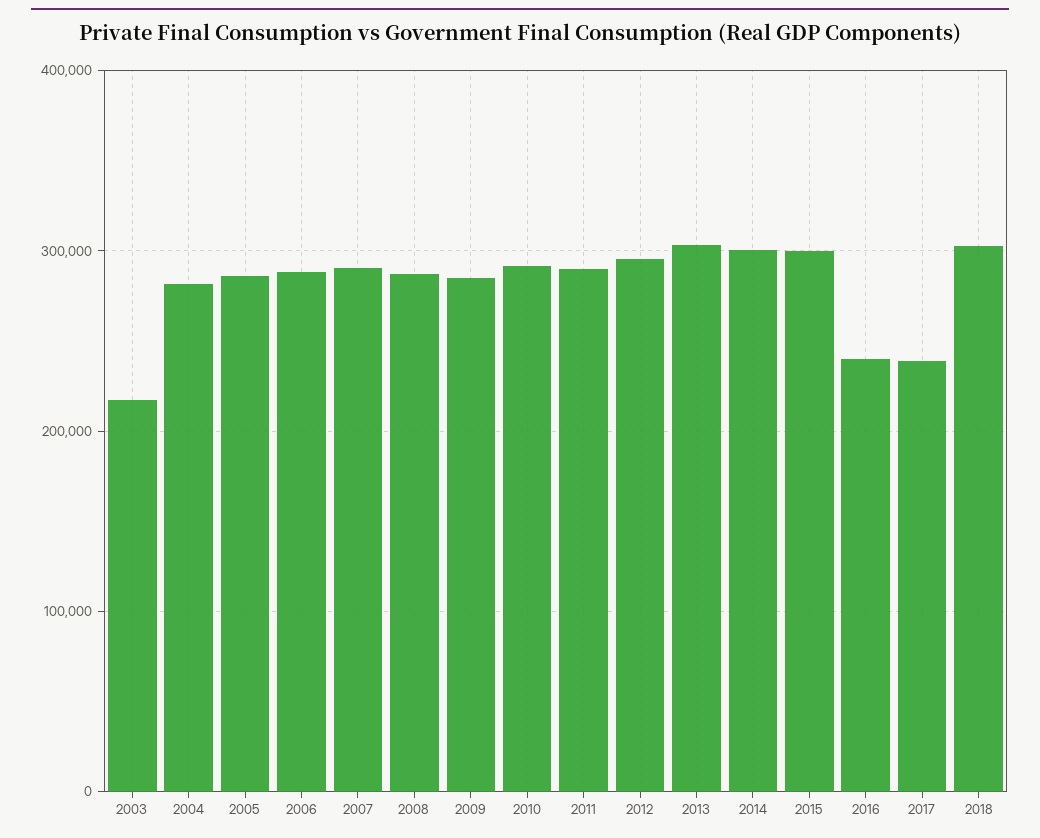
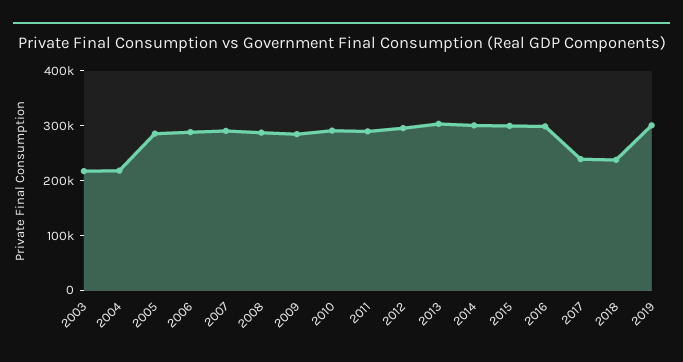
2004: 280000 -> 220000
2016: 240000 -> 300000
2018: 300000 -> 240000
2019: none -> 300000

